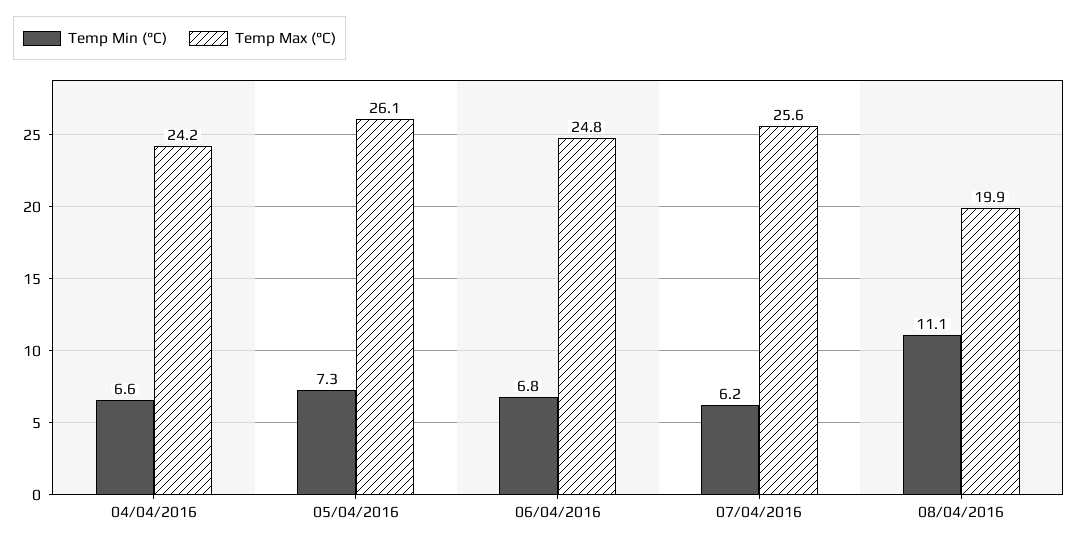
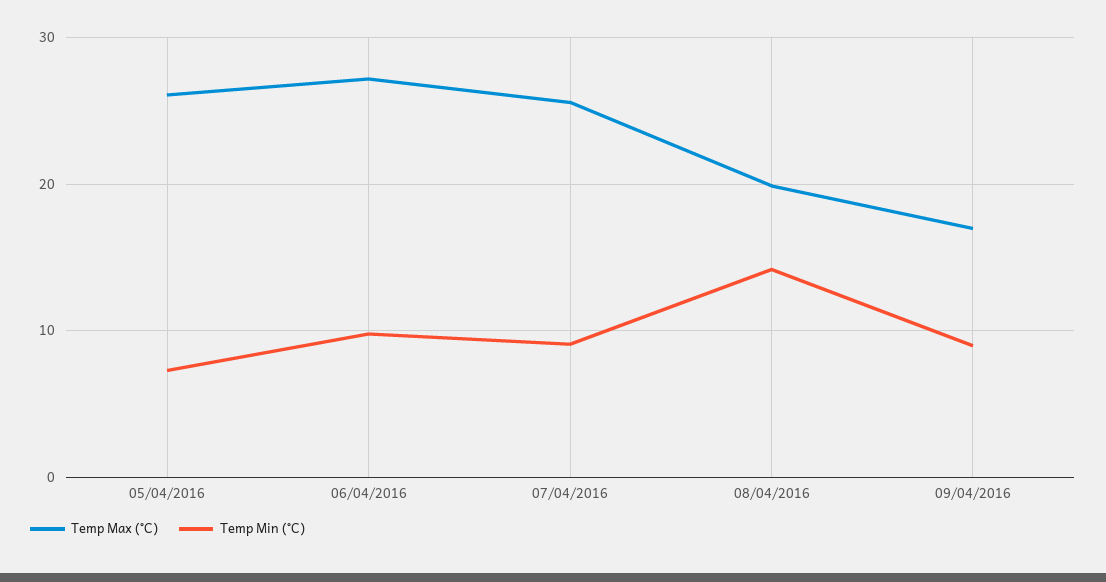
Temp Min (°C), 04/04/2016: 6.6 -> none
Temp Max (°C), 04/04/2016: 24.2 -> none
Temp Min (°C), 06/04/2016: 6.8 -> 10
Temp Max (°C), 06/04/2016: 24.8 -> 27
Temp Min (°C), 07/04/2016: 6.2 -> 9
Temp Min (°C), 08/04/2016: 11.1 -> 14
Temp Max (°C), 09/04/2016: none -> 17
Temp Min (°C), 09/04/2016: none -> 9

